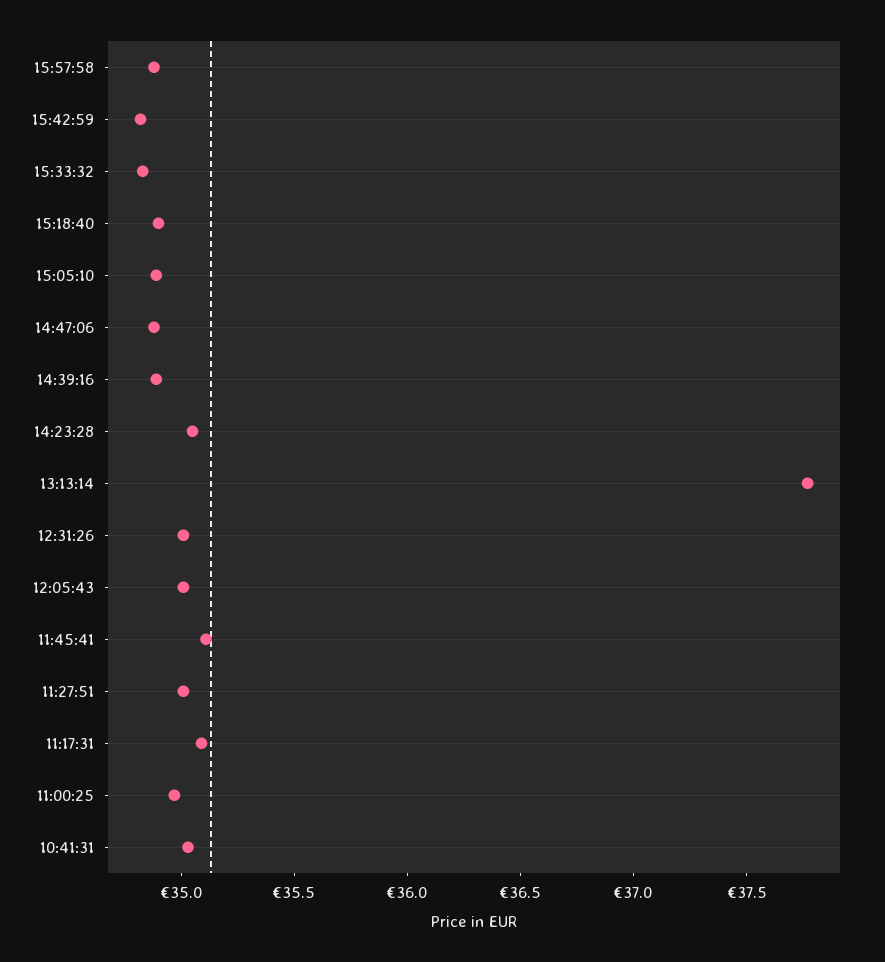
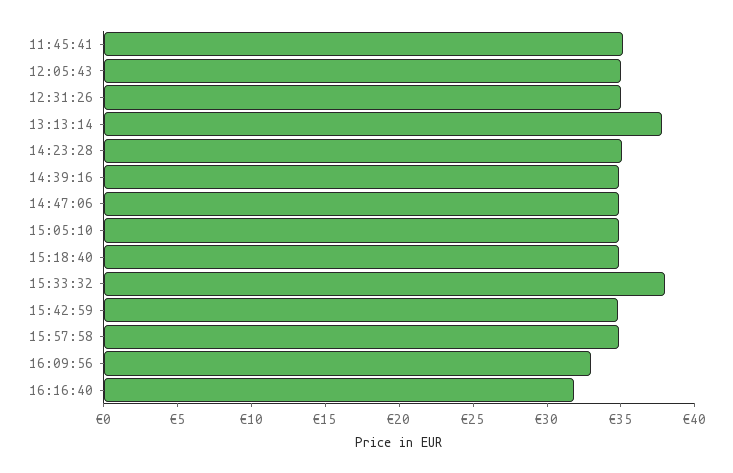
15:33:32: 34.8 -> 38
11:27:51: 35 -> none
11:17:31: 35.1 -> none
11:00:25: 35 -> none
10:41:31: 35 -> none
16:09:56: none -> 33
16:16:40: none -> 32

